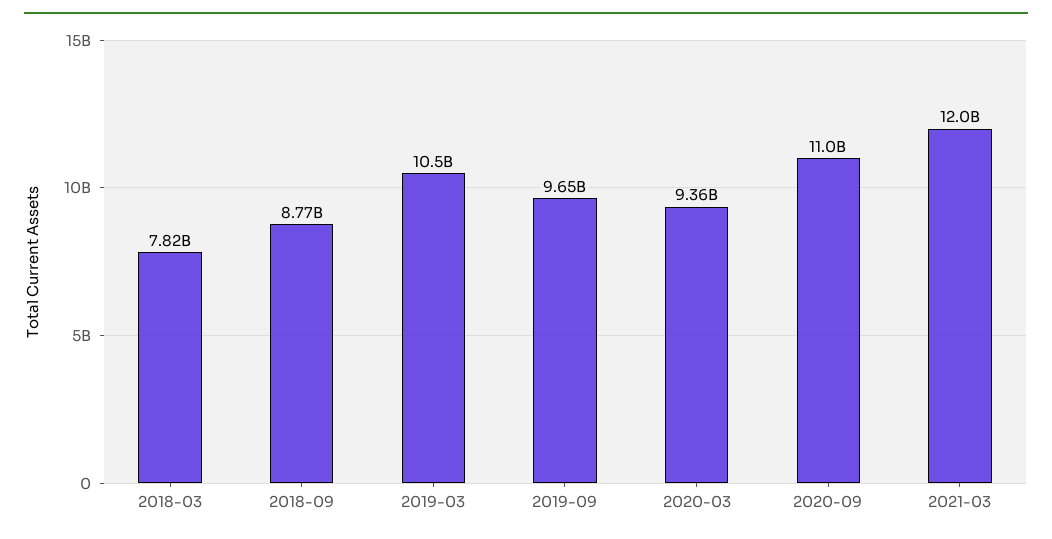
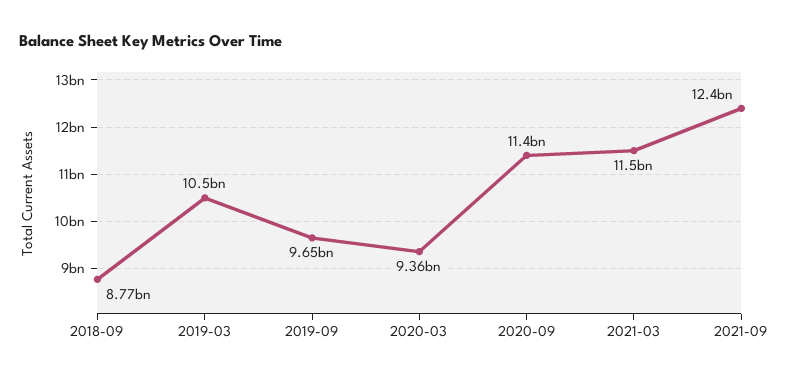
2018-03: 7820000000 -> none
2020-09: 11000000000 -> 11400000000
2021-03: 12000000000 -> 11500000000
2021-09: none -> 12400000000

